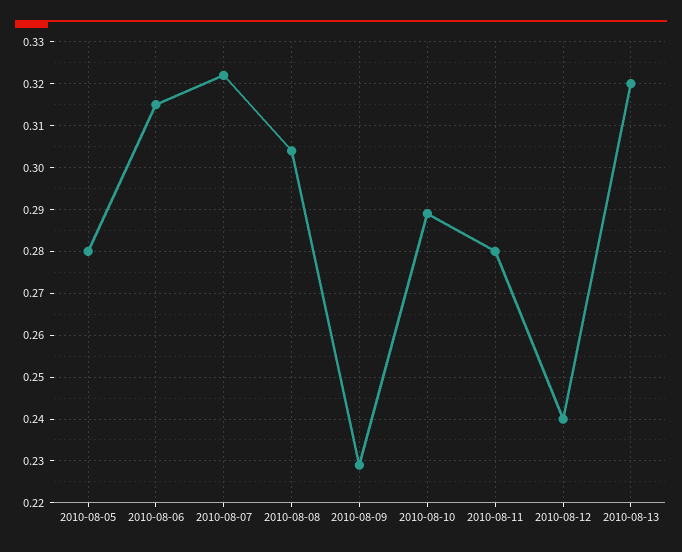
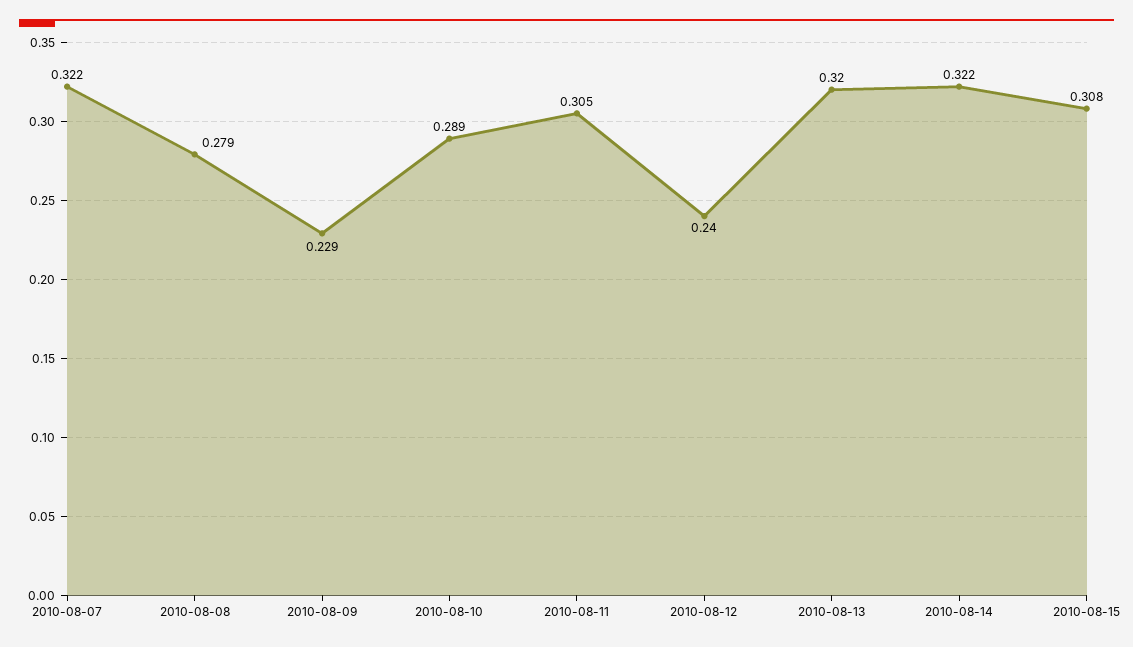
2010-08-05: 0.28 -> none
2010-08-06: 0.315 -> none
2010-08-08: 0.305 -> 0.279
2010-08-11: 0.28 -> 0.305
2010-08-14: none -> 0.322
2010-08-15: none -> 0.308

